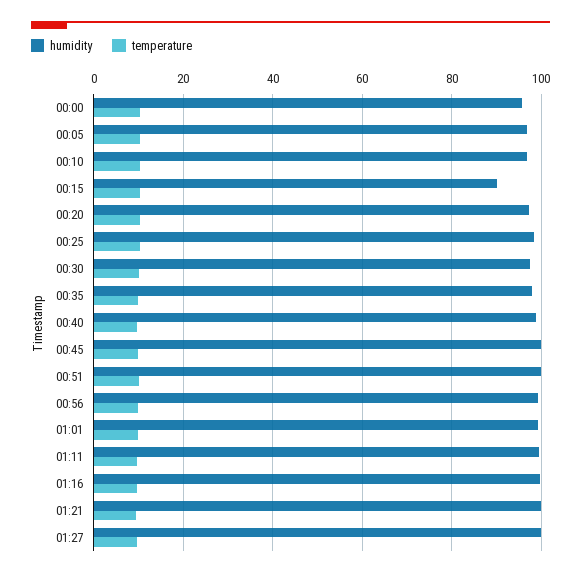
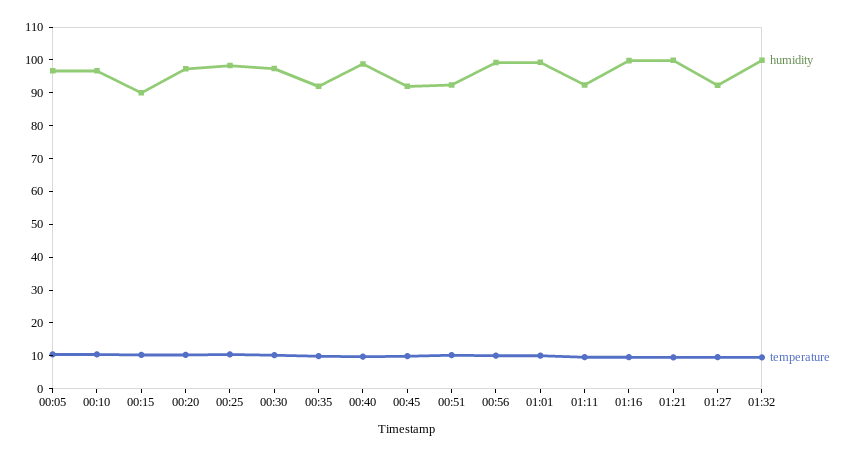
humidity, 00:00: 96 -> none
temperature, 00:00: 10 -> none
humidity, 00:35: 98 -> 92.5
humidity, 00:45: 100 -> 92.5
humidity, 00:51: 100 -> 92.5
humidity, 01:11: 100 -> 92.5
humidity, 01:27: 100 -> 92.5
humidity, 01:32: none -> 100
temperature, 01:32: none -> 10

